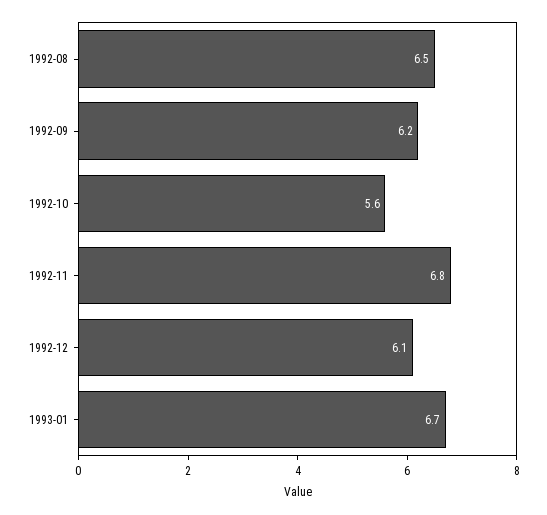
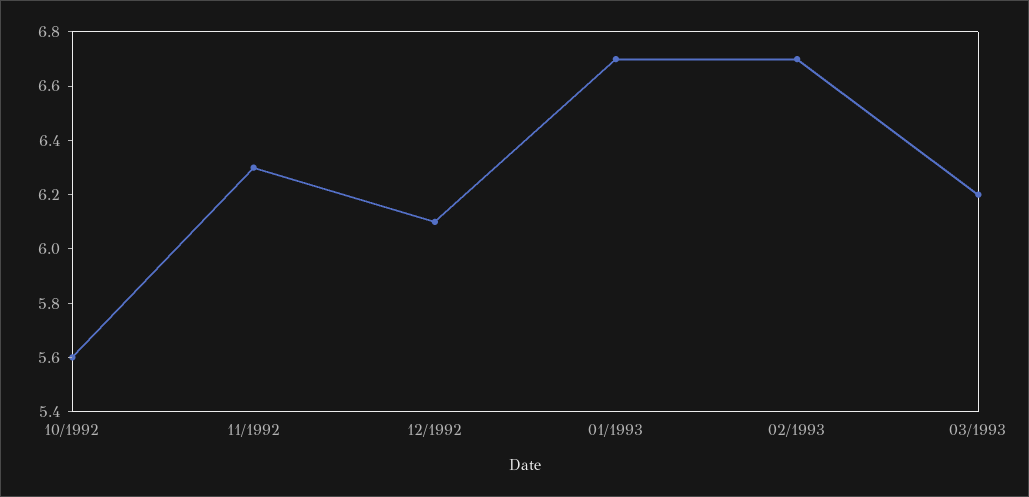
1992-08: 6.5 -> none
1992-09: 6.2 -> none
1992-11: 6.8 -> 6.3
02/1993: none -> 6.7
03/1993: none -> 6.2

